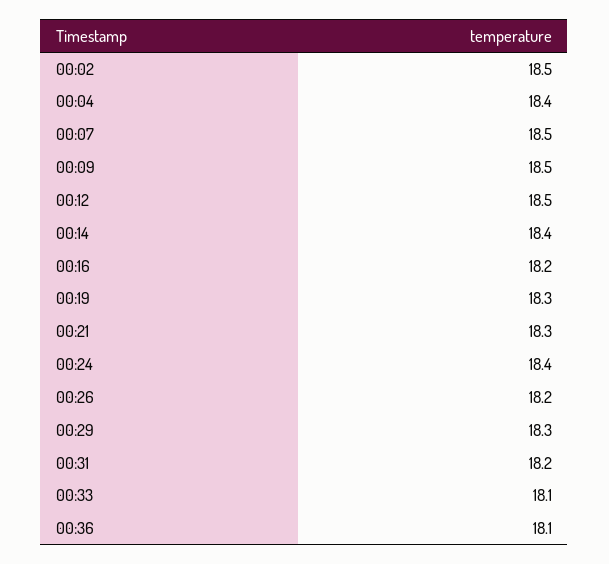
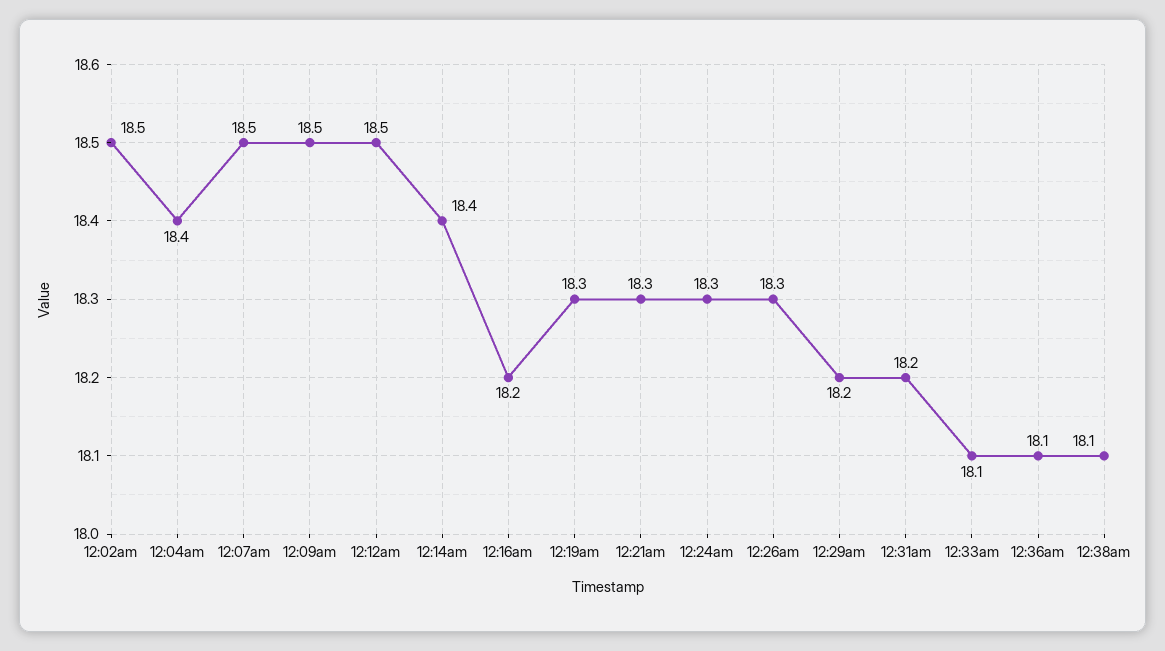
00:24: 18.4 -> 18.3
00:26: 18.2 -> 18.3
00:29: 18.3 -> 18.2
12:38am: none -> 18.1

